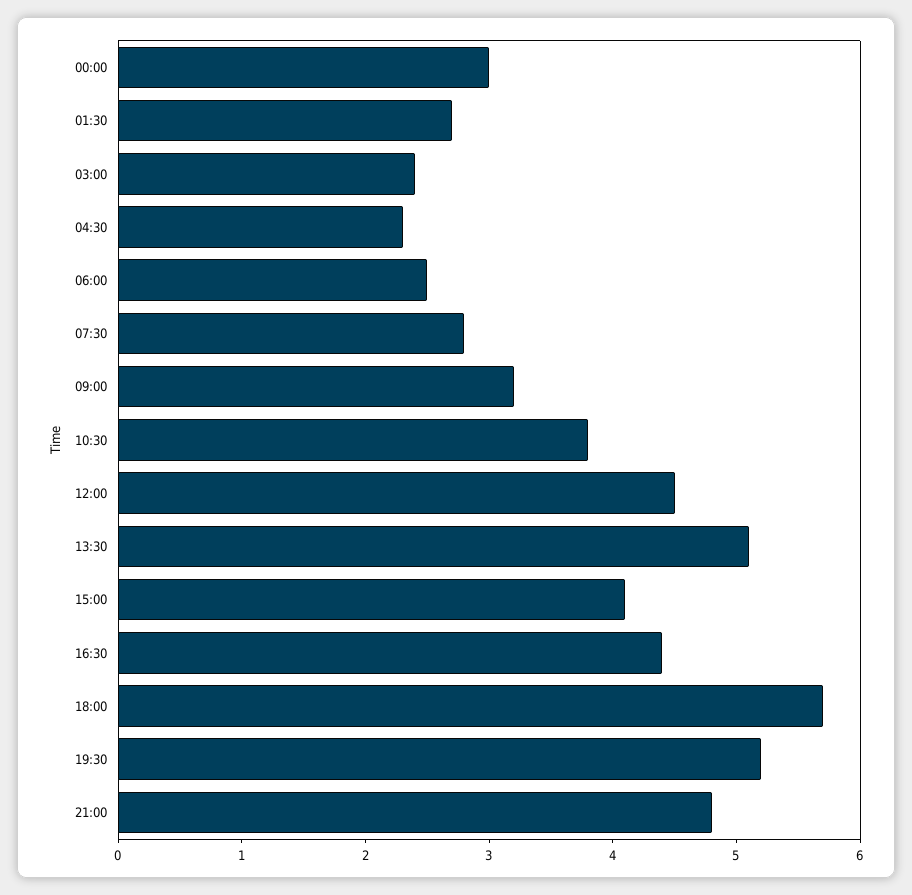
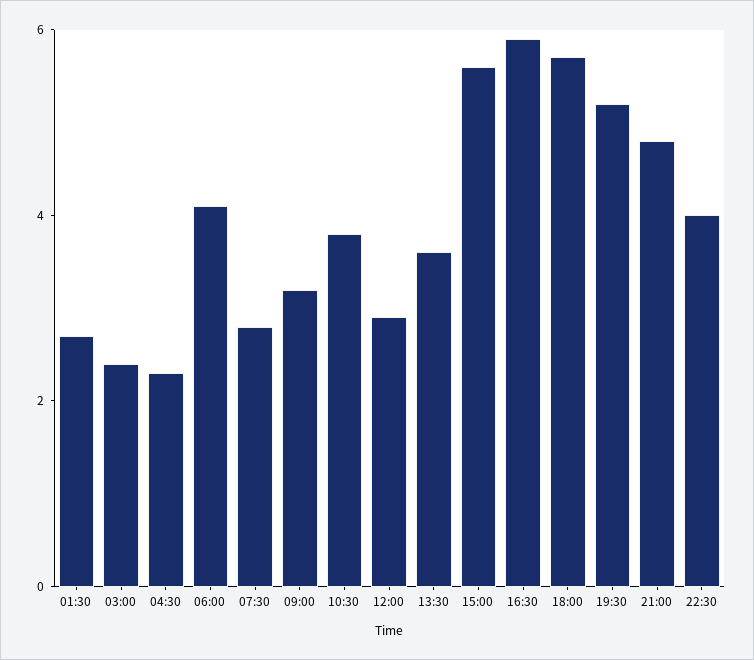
00:00: 3 -> none
06:00: 2.5 -> 4
12:00: 4.5 -> 3
13:30: 5.1 -> 3.5
15:00: 4.1 -> 5.5
16:30: 4.4 -> 6
22:30: none -> 4

